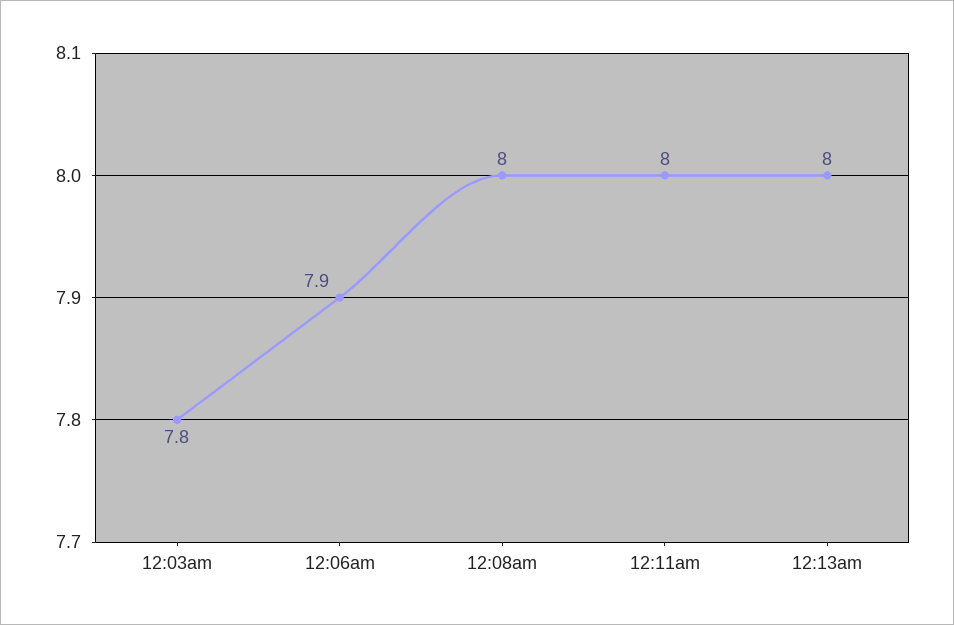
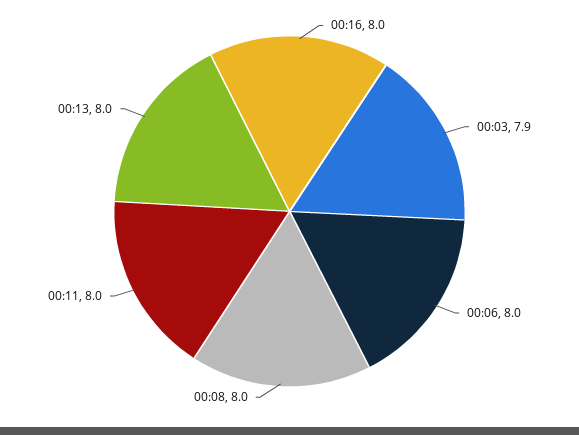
12:03am: 7.8 -> 7.9
12:06am: 7.9 -> 8
00:16: none -> 8

